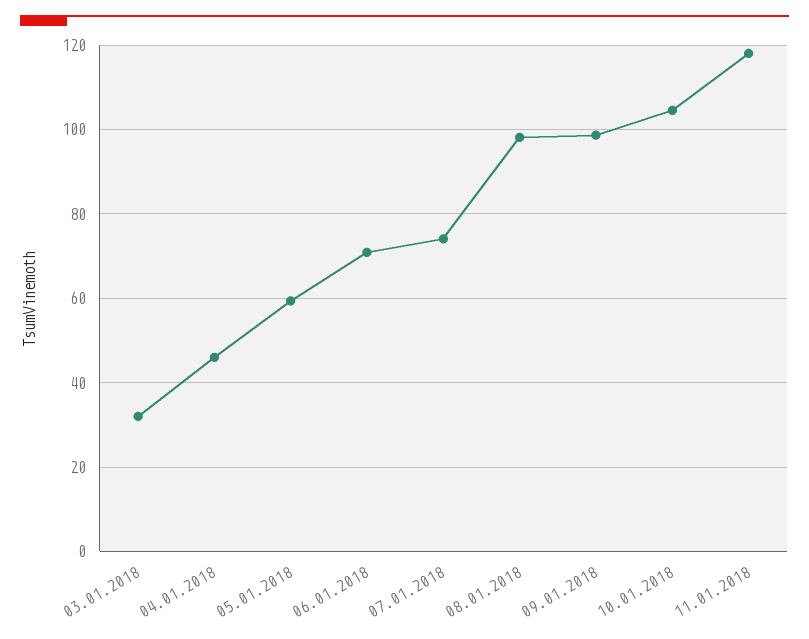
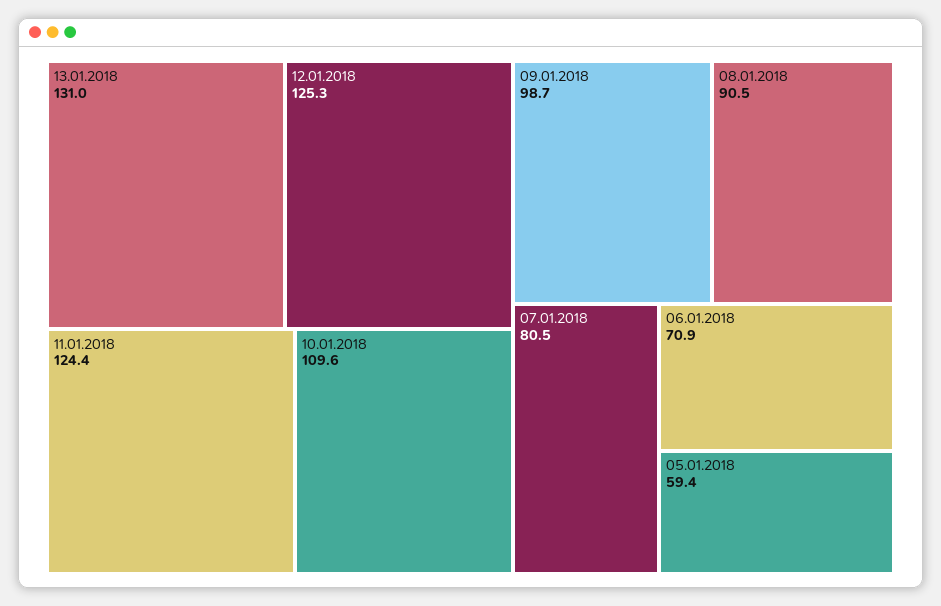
03.01.2018: 32 -> none
04.01.2018: 46 -> none
07.01.2018: 74 -> 80.5
08.01.2018: 98 -> 90.5
10.01.2018: 104 -> 109.6
11.01.2018: 118 -> 124.4
13.01.2018: none -> 131
12.01.2018: none -> 125.3

